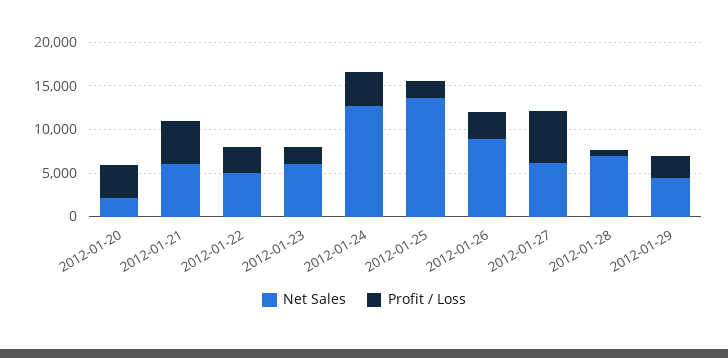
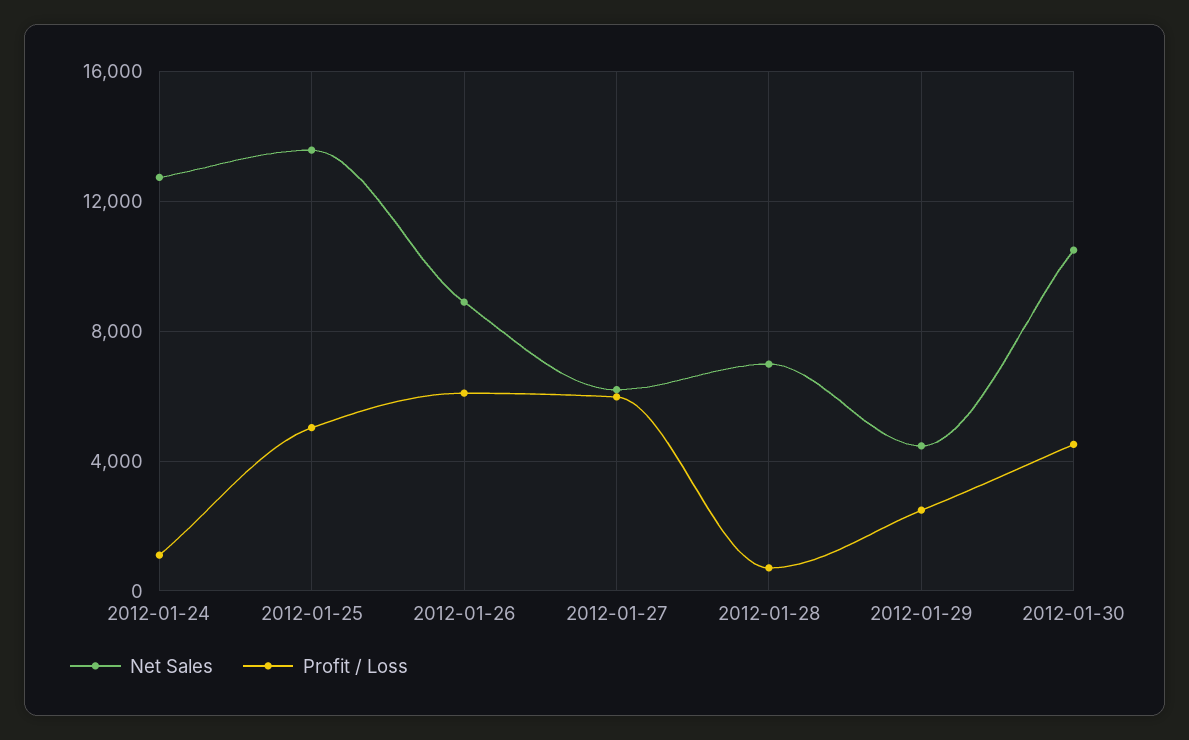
Net Sales, 2012-01-20: 2000 -> none
Profit / Loss, 2012-01-20: 4000 -> none
Net Sales, 2012-01-21: 6000 -> none
Profit / Loss, 2012-01-21: 5000 -> none
Net Sales, 2012-01-22: 5000 -> none
Profit / Loss, 2012-01-22: 3000 -> none
Net Sales, 2012-01-23: 6000 -> none
Profit / Loss, 2012-01-23: 2000 -> none
Profit / Loss, 2012-01-24: 4000 -> 1000
Profit / Loss, 2012-01-25: 2000 -> 5000
Profit / Loss, 2012-01-26: 3000 -> 6000
Net Sales, 2012-01-30: none -> 10500
Profit / Loss, 2012-01-30: none -> 4500

